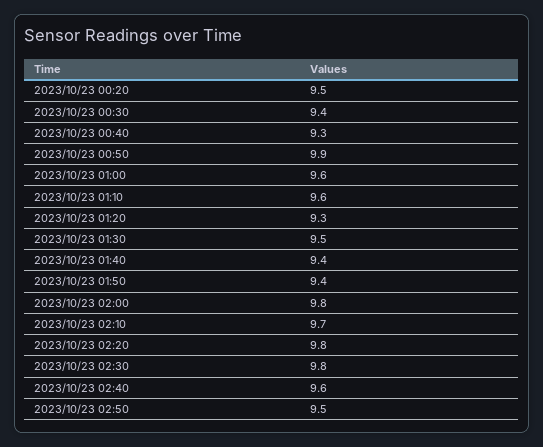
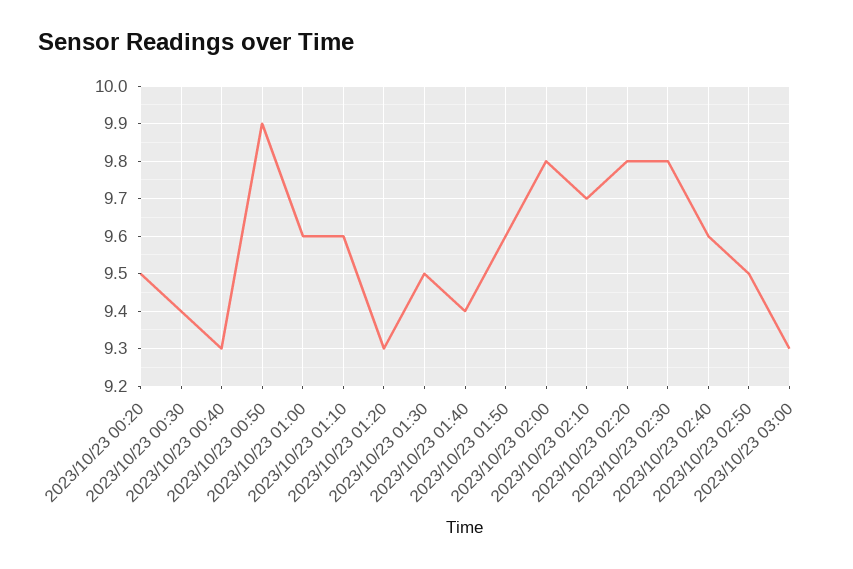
2023/10/23 01:50: 9.4 -> 9.6
2023/10/23 03:00: none -> 9.3

